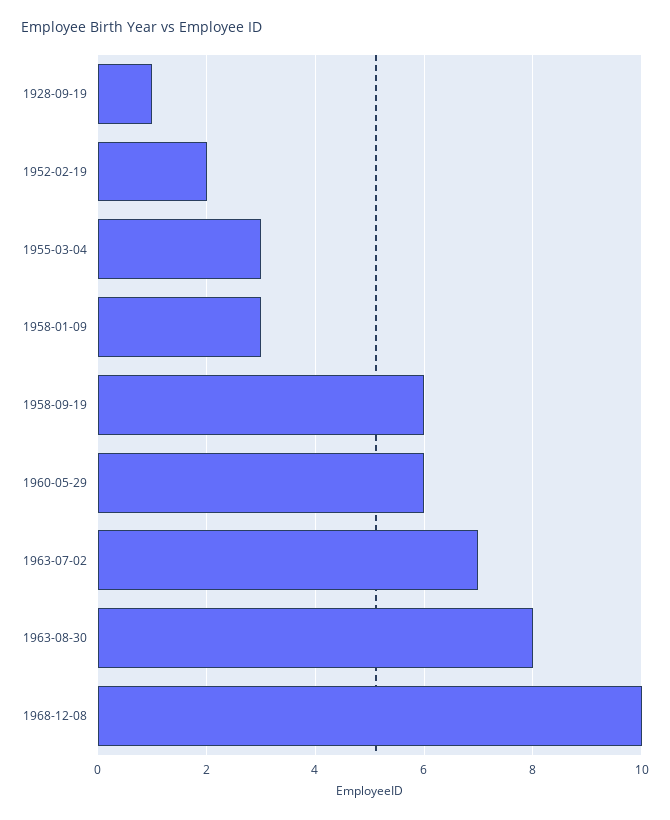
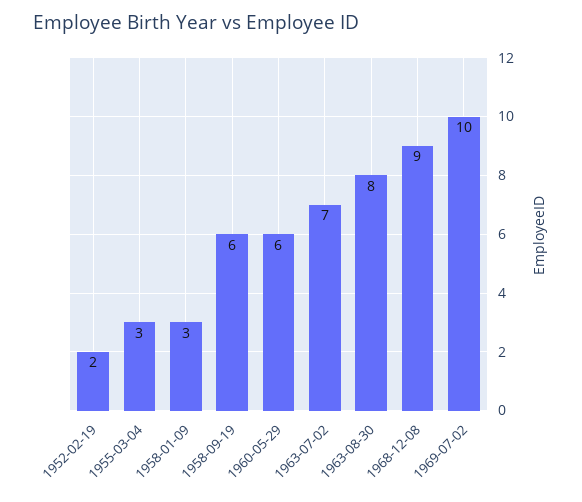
1928-09-19: 1 -> none
1968-12-08: 10 -> 9
1969-07-02: none -> 10

